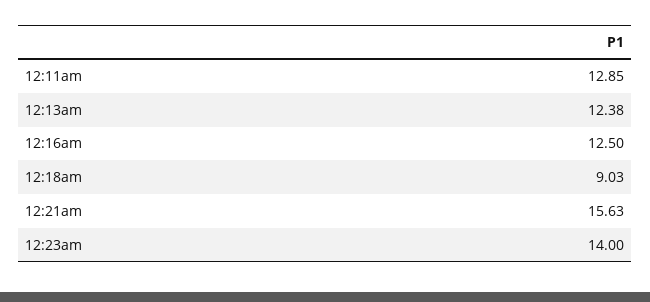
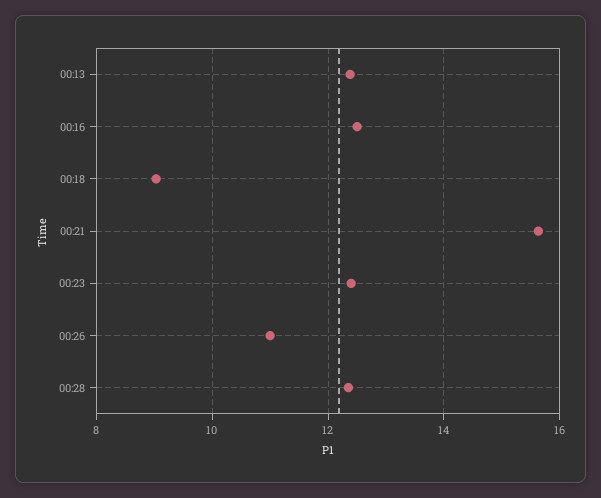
12:11am: 12.85 -> none
12:23am: 14 -> 12.4
00:26: none -> 11
00:28: none -> 12.4

